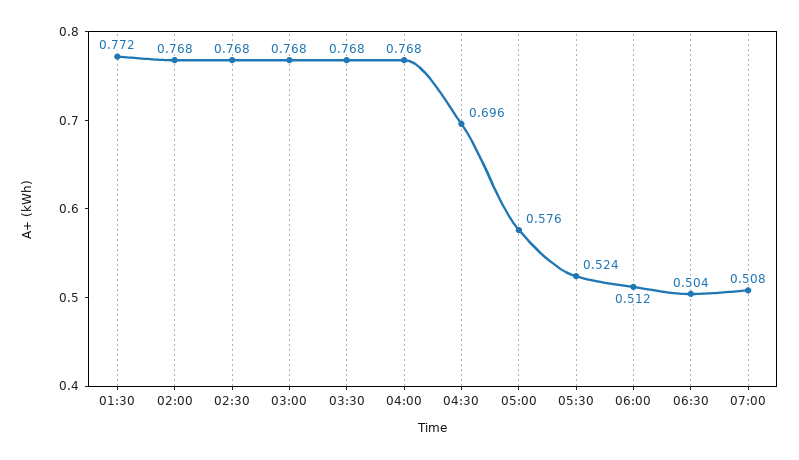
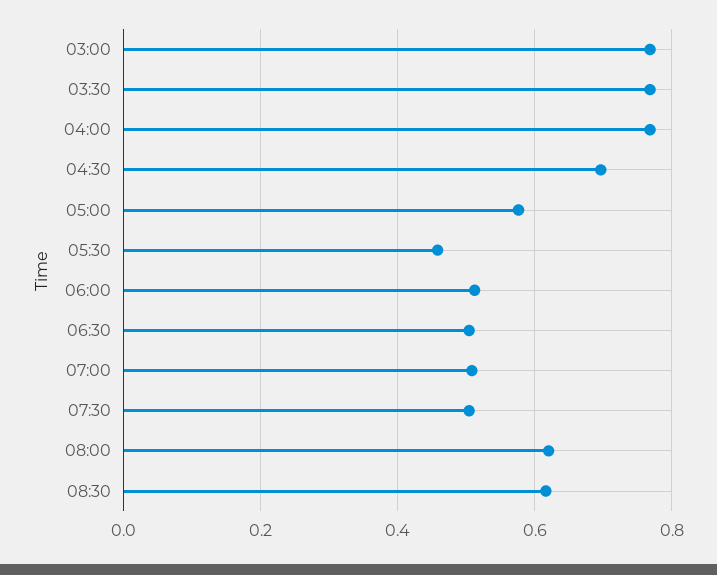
01:30: 0.772 -> none
02:00: 0.768 -> none
02:30: 0.768 -> none
05:30: 0.524 -> 0.46
07:30: none -> 0.5
08:00: none -> 0.62
08:30: none -> 0.62

